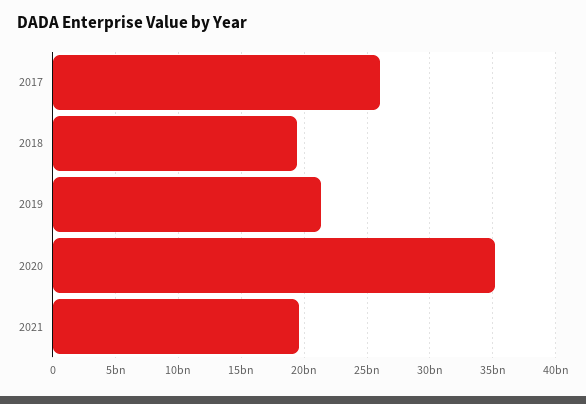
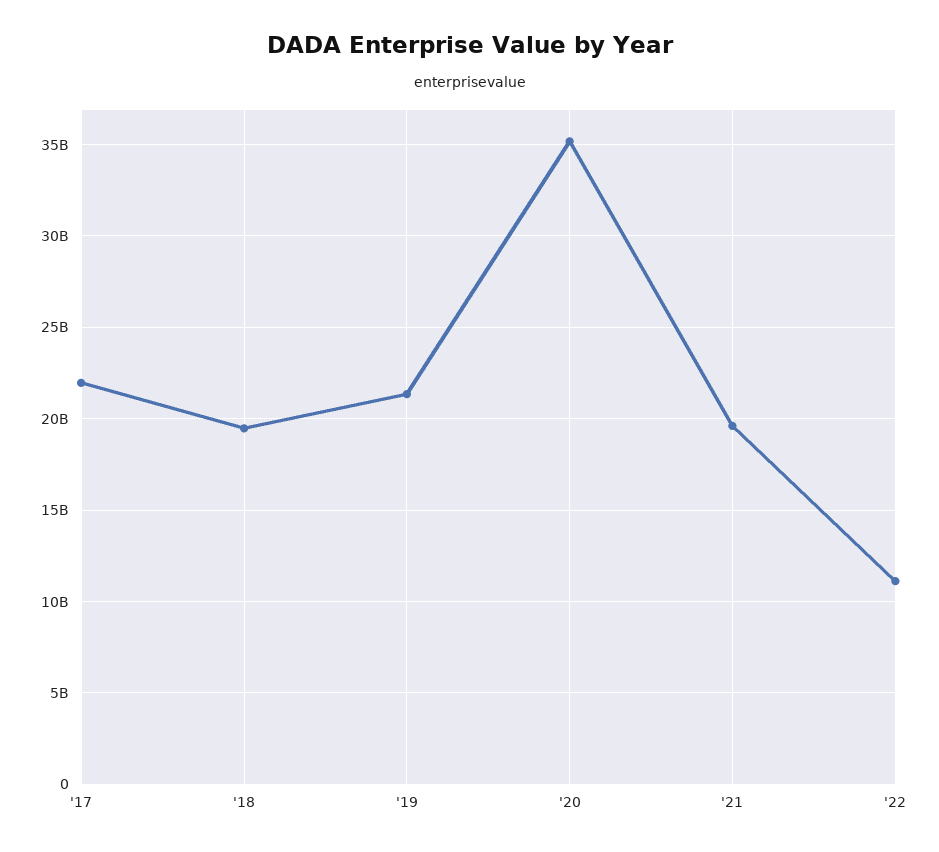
2017: 26000000000 -> 22000000000
'22: none -> 11000000000

